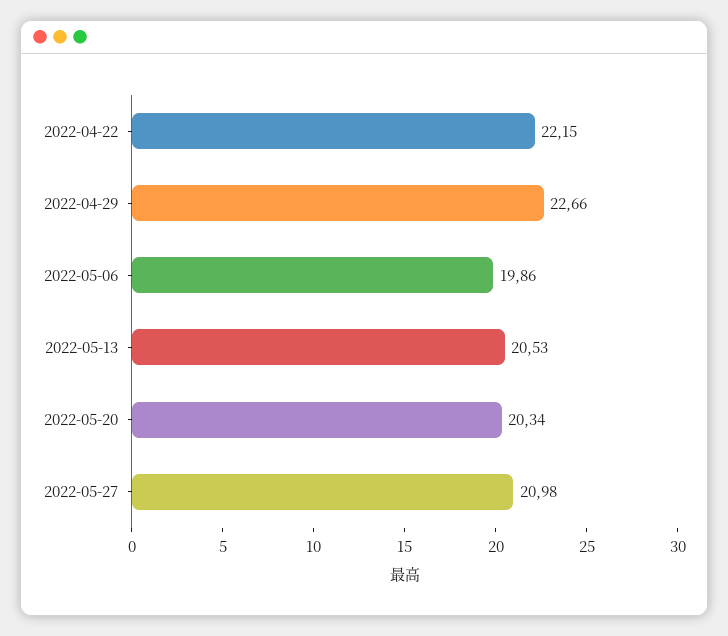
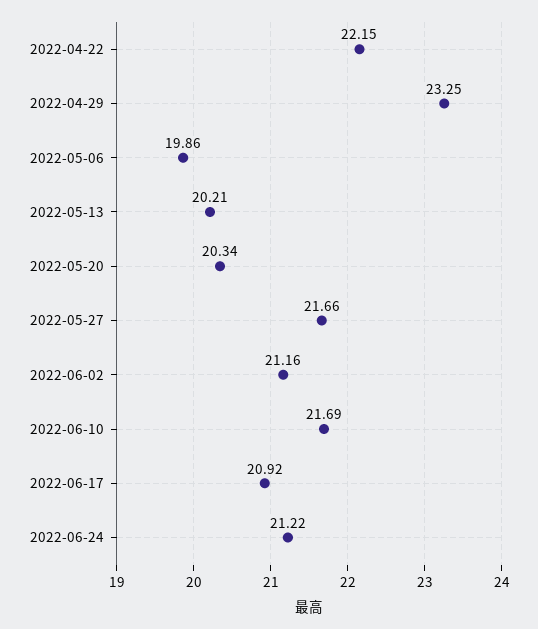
2022-04-29: 22.66 -> 23.25
2022-05-13: 20.53 -> 20.21
2022-05-27: 20.98 -> 21.66
2022-06-02: none -> 21.16
2022-06-10: none -> 21.69
2022-06-17: none -> 20.92
2022-06-24: none -> 21.22

